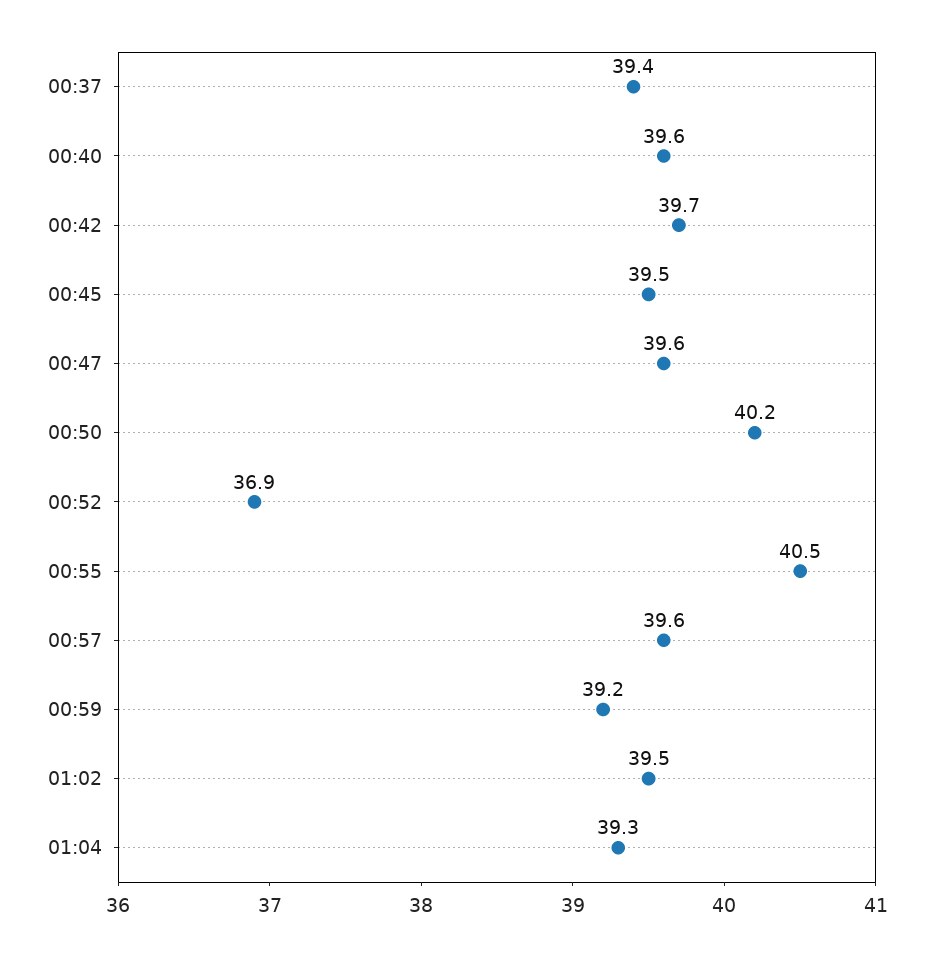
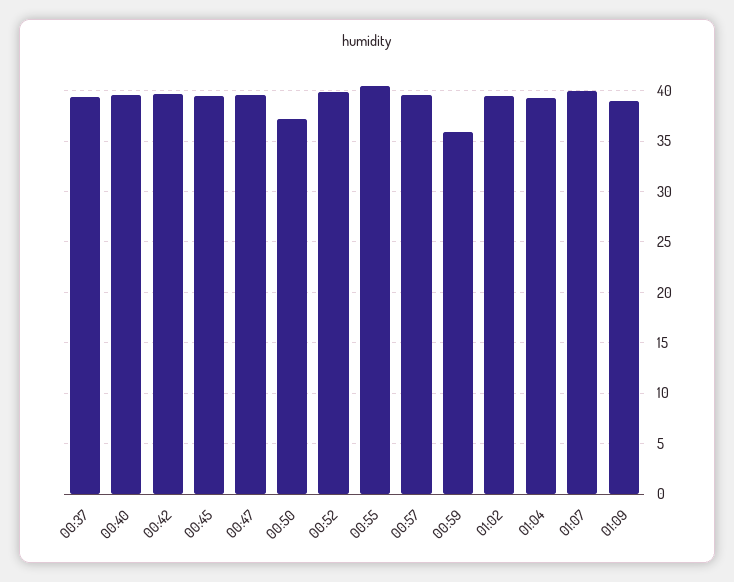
00:50: 40.2 -> 37
00:52: 36.9 -> 40
00:59: 39.2 -> 36
01:07: none -> 40
01:09: none -> 39

